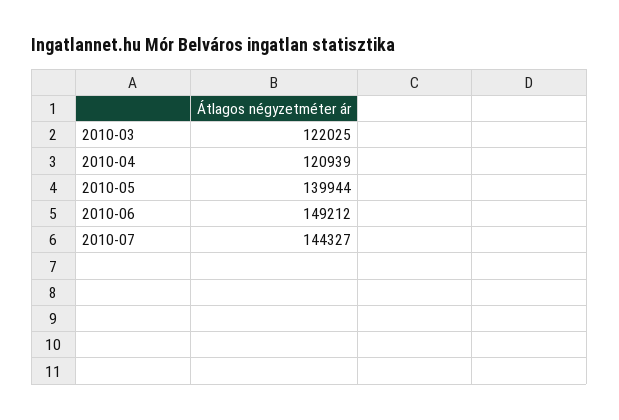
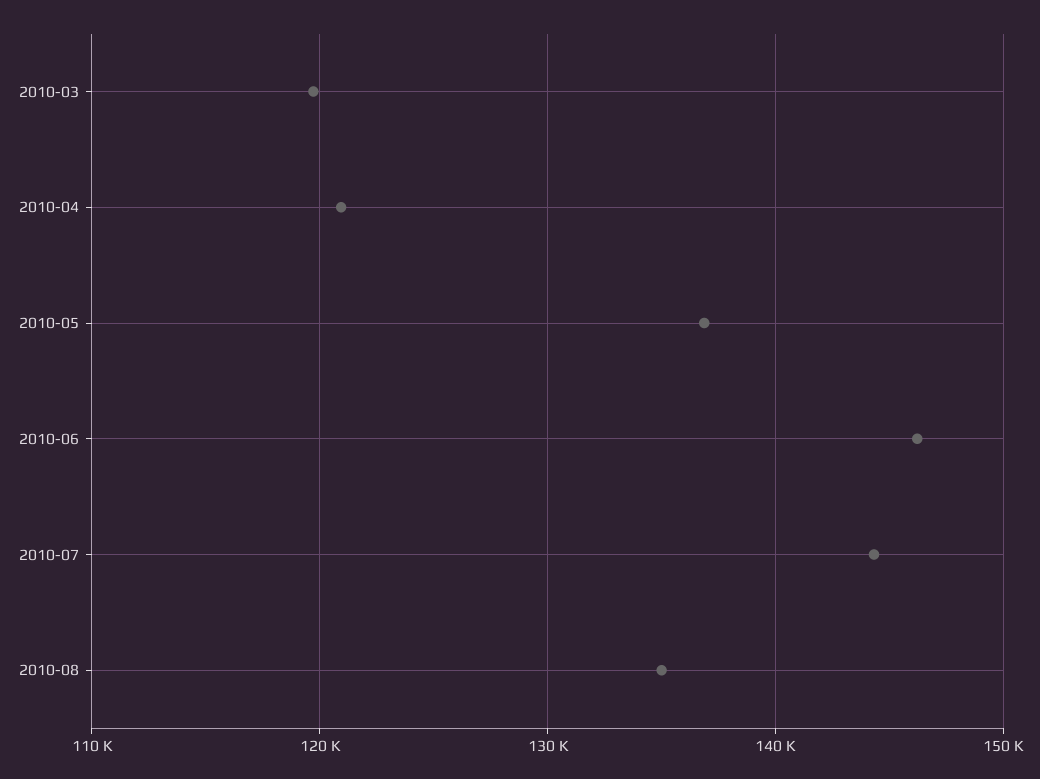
2010-03: 122025 -> 120000
2010-05: 139944 -> 137000
2010-06: 149212 -> 146000
2010-08: none -> 135000

